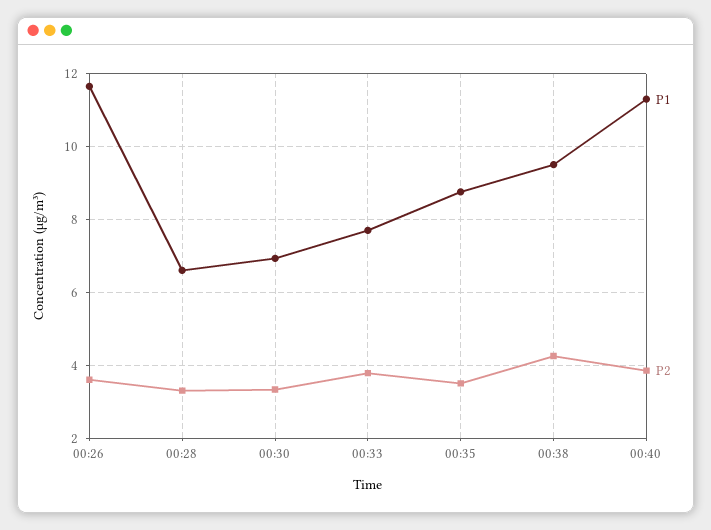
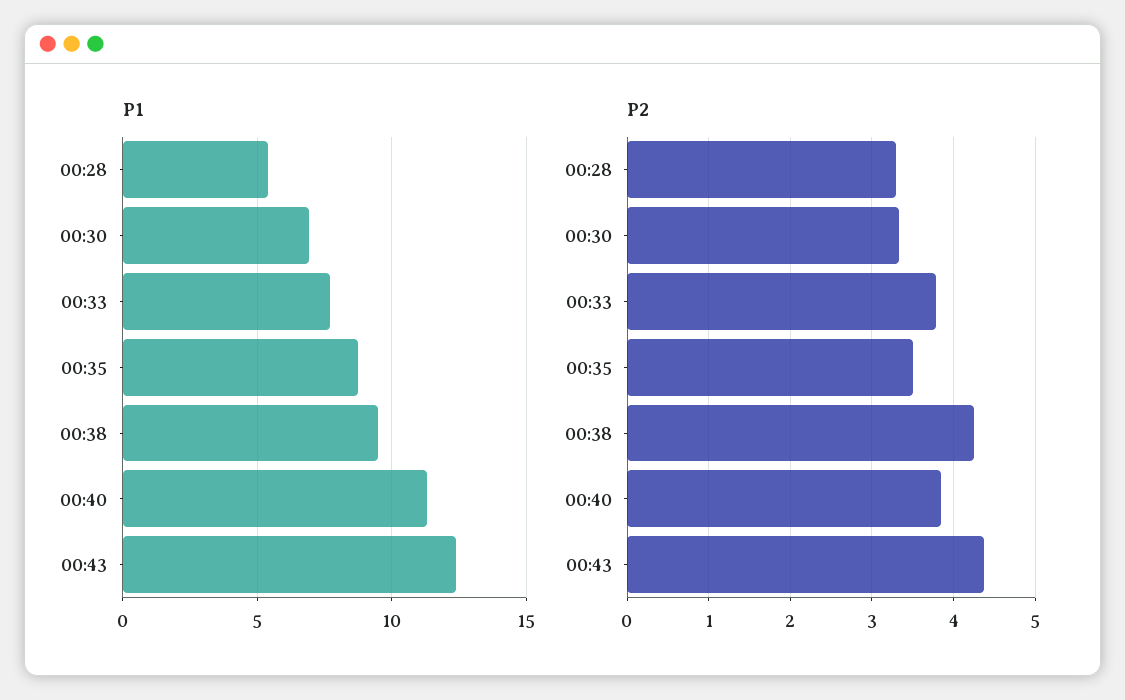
P1, 00:26: 11.6 -> none
P2, 00:26: 3.6 -> none
P1, 00:28: 6.6 -> 5.5
P1, 00:43: none -> 12.5
P2, 00:43: none -> 4.4

